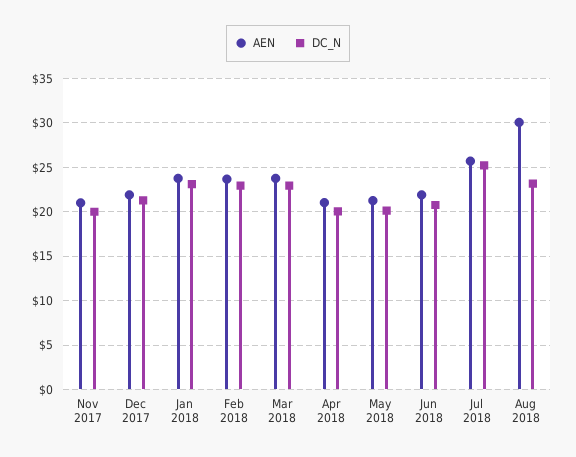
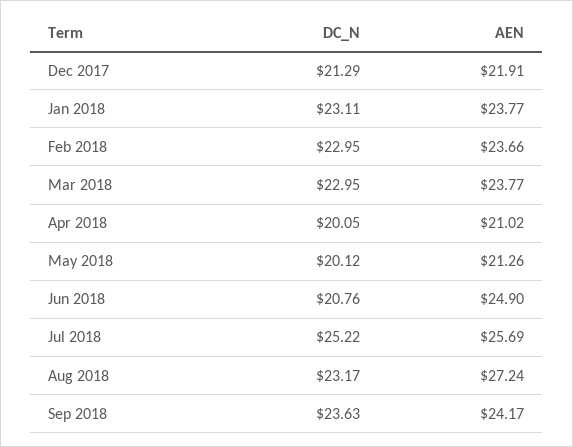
AEN, Nov 2017: 21 -> none
DC_N, Nov 2017: 20 -> none
AEN, Jun 2018: 22 -> 24.9
AEN, Aug 2018: 30 -> 27.24
DC_N, Sep 2018: none -> 23.63
AEN, Sep 2018: none -> 24.17

